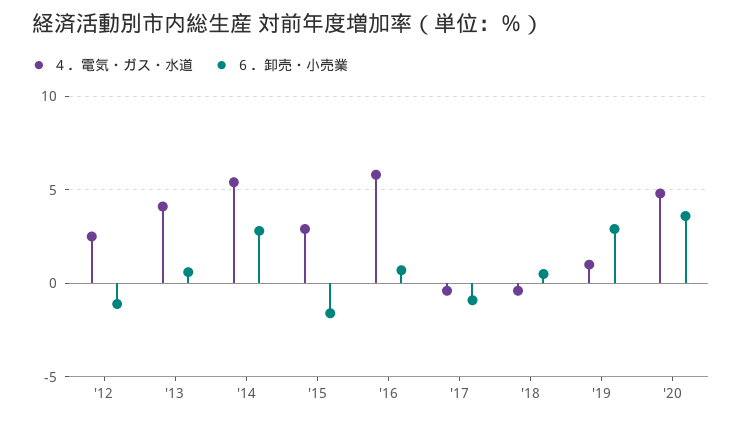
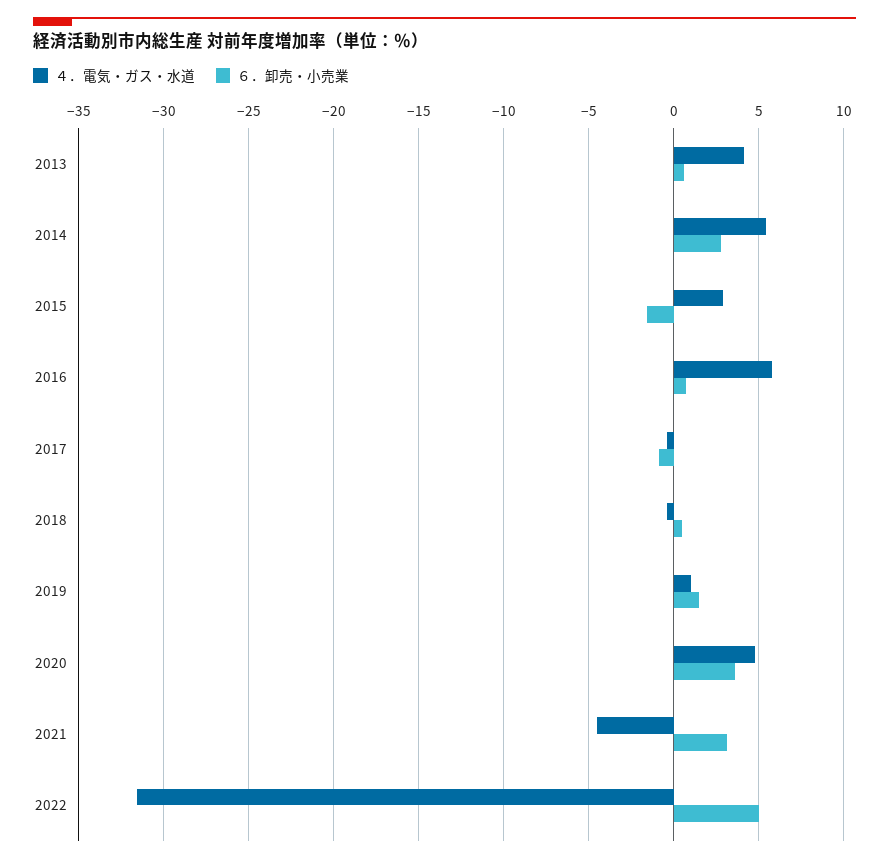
４．電気・ガス・水道, '12: 2.5 -> none
６．卸売・小売業, '12: -1 -> none
６．卸売・小売業, '19: 3 -> 1.5
４．電気・ガス・水道, 2021: none -> -4.5
６．卸売・小売業, 2021: none -> 3
４．電気・ガス・水道, 2022: none -> -31.5
６．卸売・小売業, 2022: none -> 5

